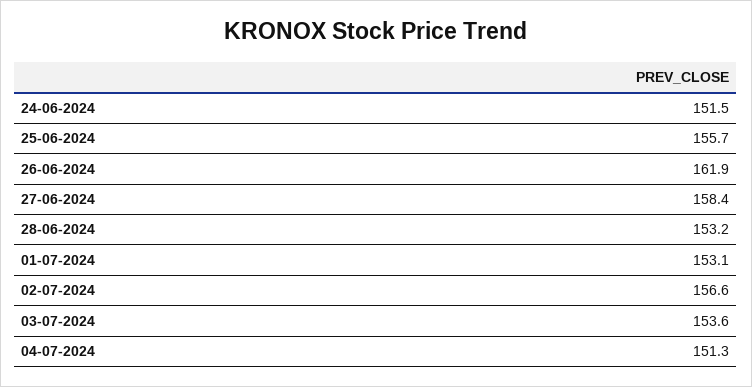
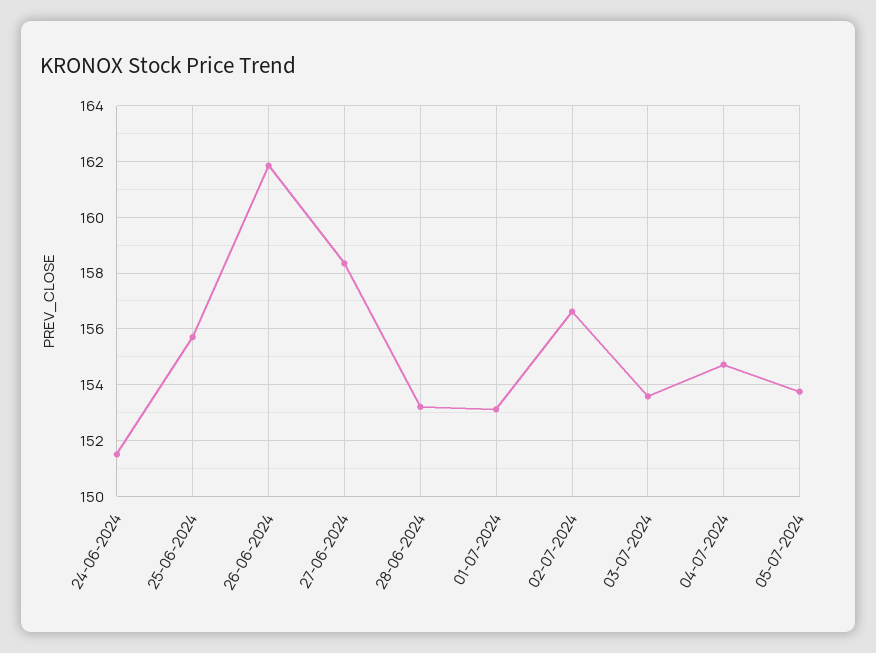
04-07-2024: 151.3 -> 154.75
05-07-2024: none -> 153.75

